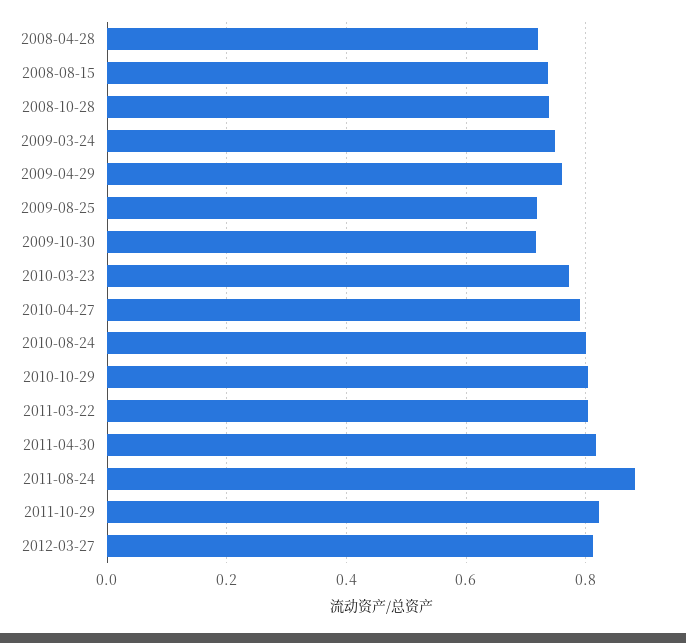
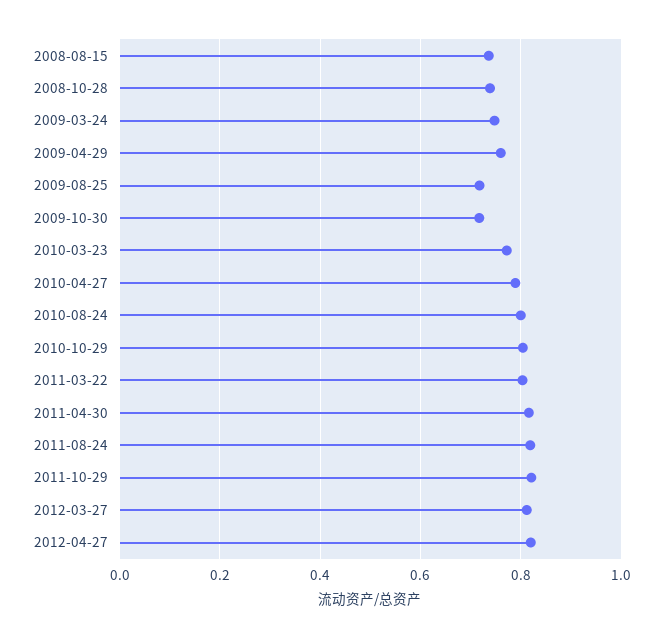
2008-04-28: 0.72 -> none
2011-08-24: 0.88 -> 0.82
2012-04-27: none -> 0.82

